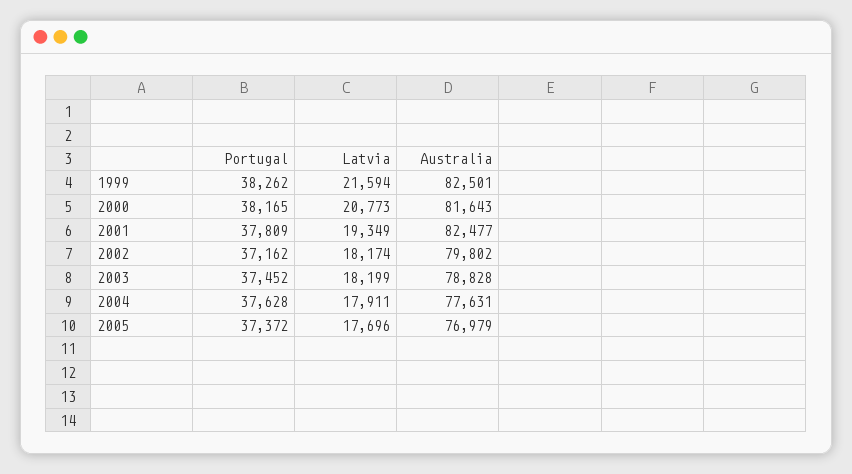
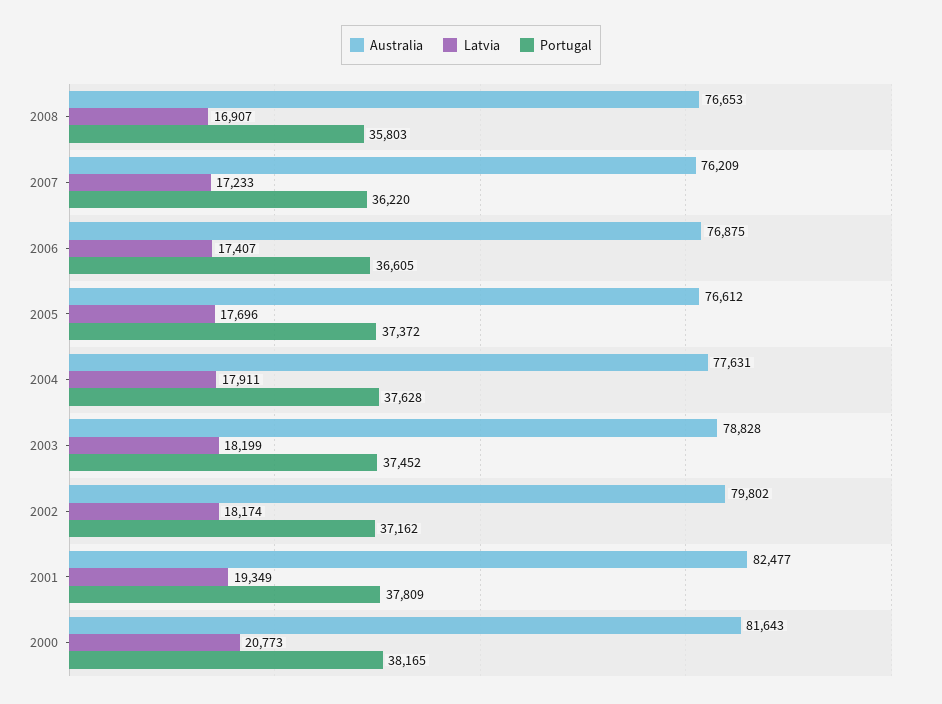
Portugal, 1999: 38262 -> none
Latvia, 1999: 21594 -> none
Australia, 1999: 82501 -> none
Australia, 2005: 76979 -> 76612
Australia, 2008: none -> 76653
Latvia, 2008: none -> 16907
Portugal, 2008: none -> 35803
Australia, 2007: none -> 76209
Latvia, 2007: none -> 17233
Portugal, 2007: none -> 36220
Australia, 2006: none -> 76875
Latvia, 2006: none -> 17407
Portugal, 2006: none -> 36605

